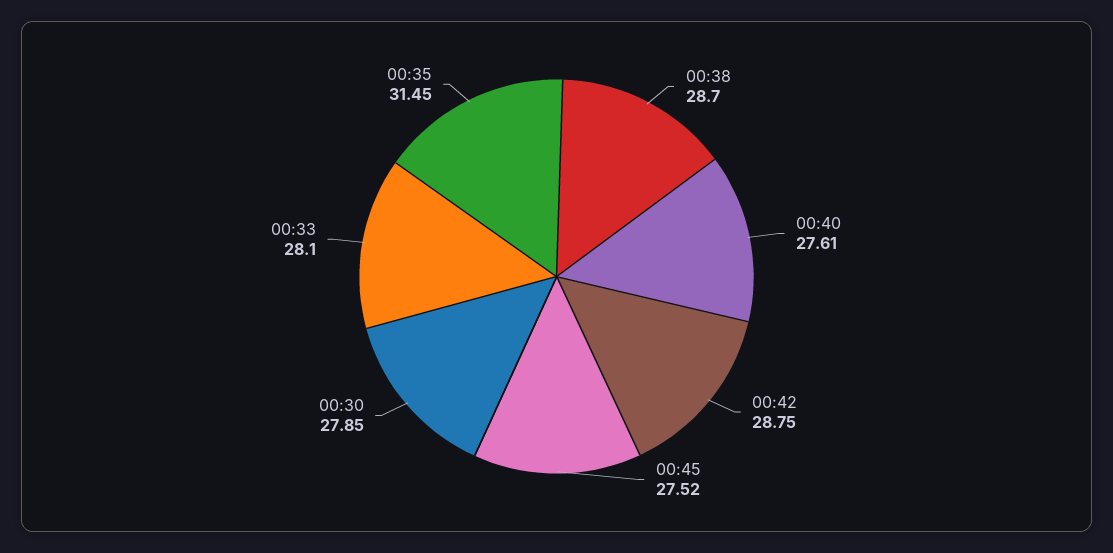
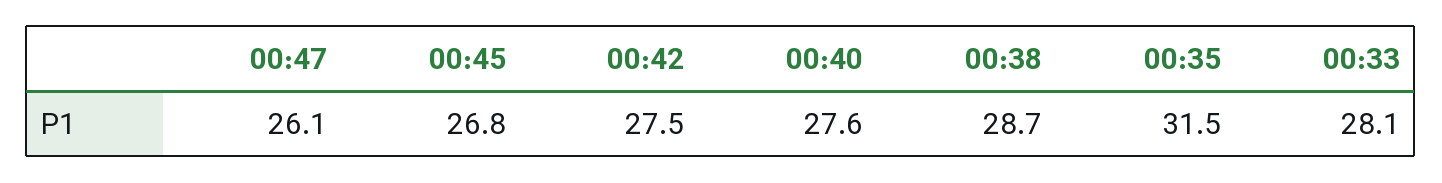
00:42: 28.75 -> 27.5
00:45: 27.52 -> 26.8
00:30: 27.85 -> none
00:47: none -> 26.1

